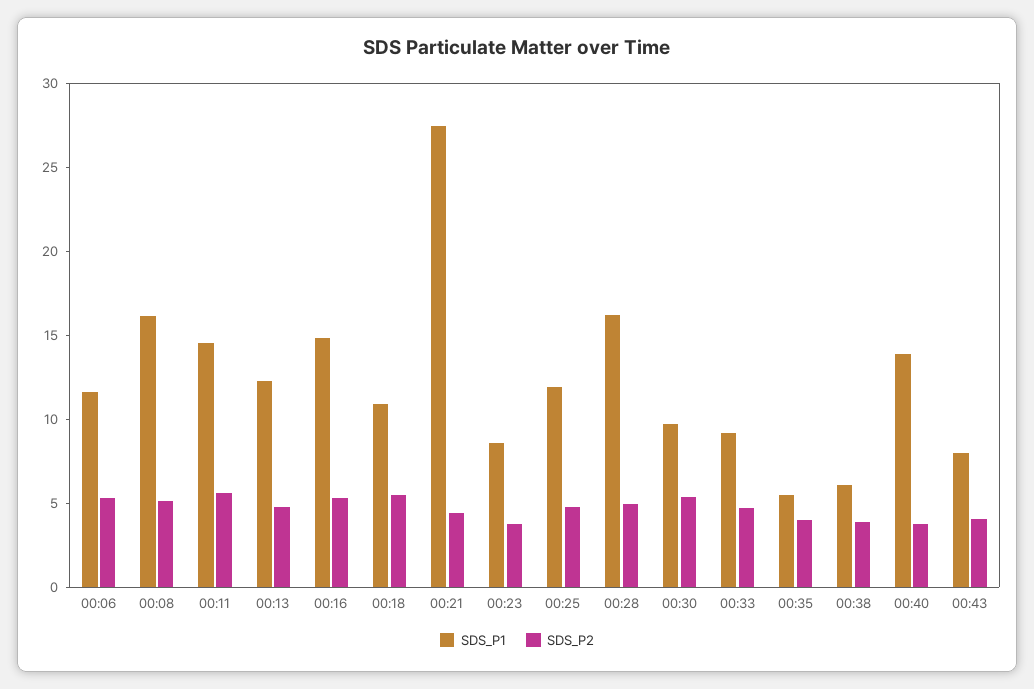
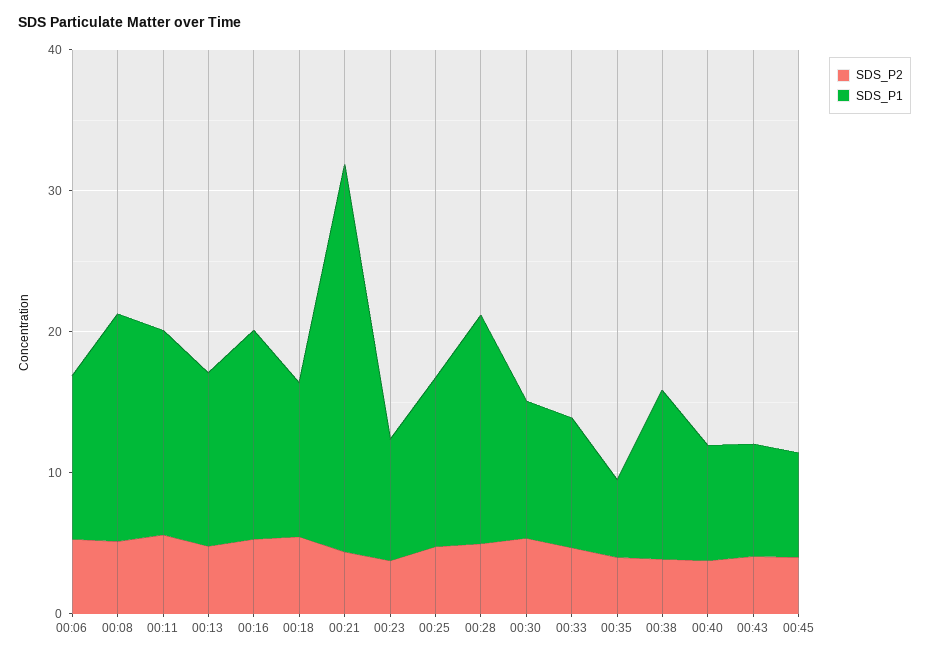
SDS_P1, 00:38: 6 -> 12
SDS_P1, 00:40: 14 -> 8
SDS_P2, 00:45: none -> 4
SDS_P1, 00:45: none -> 8

